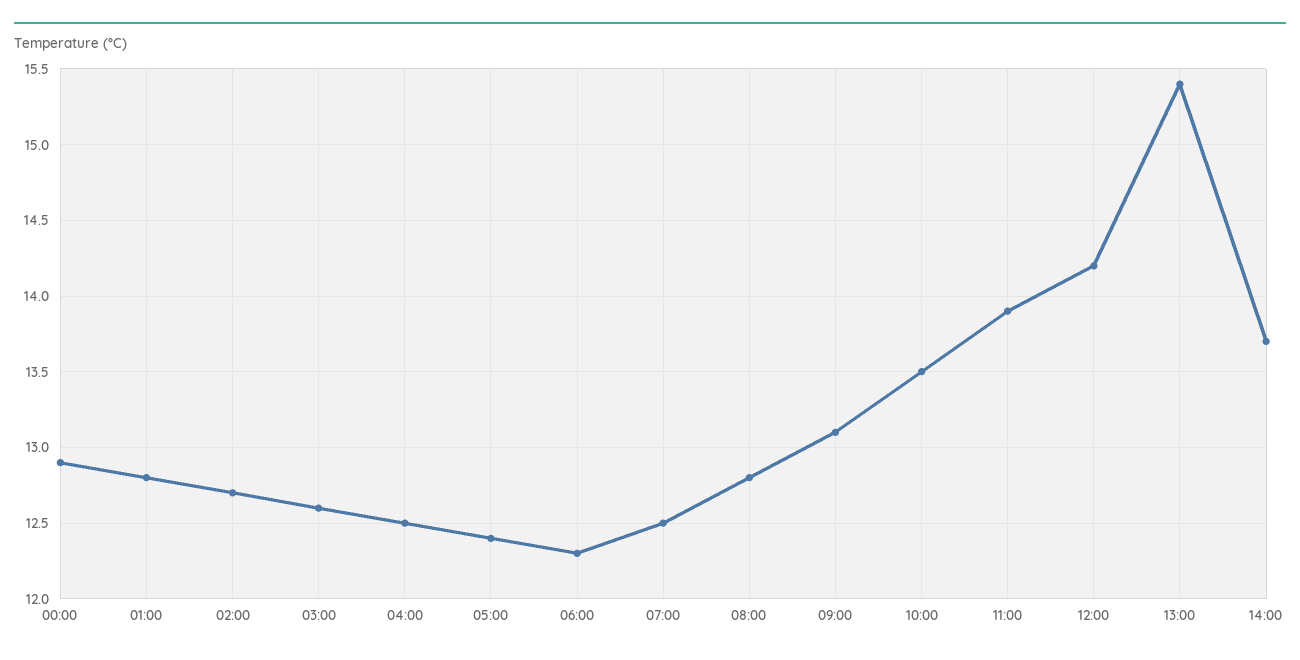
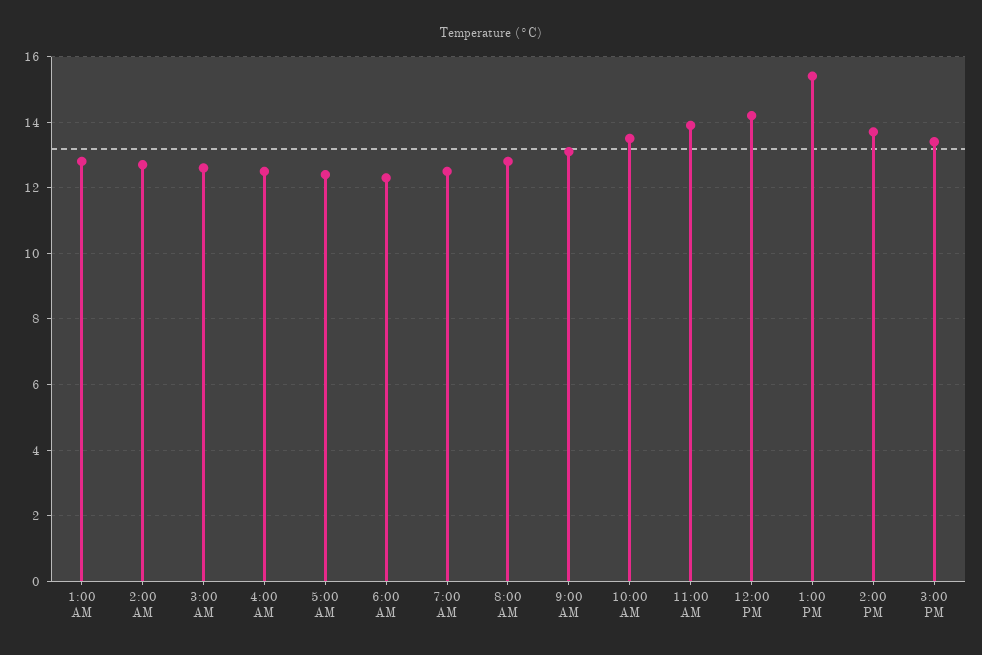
00:00: 12.9 -> none
3:00 PM: none -> 13.5

